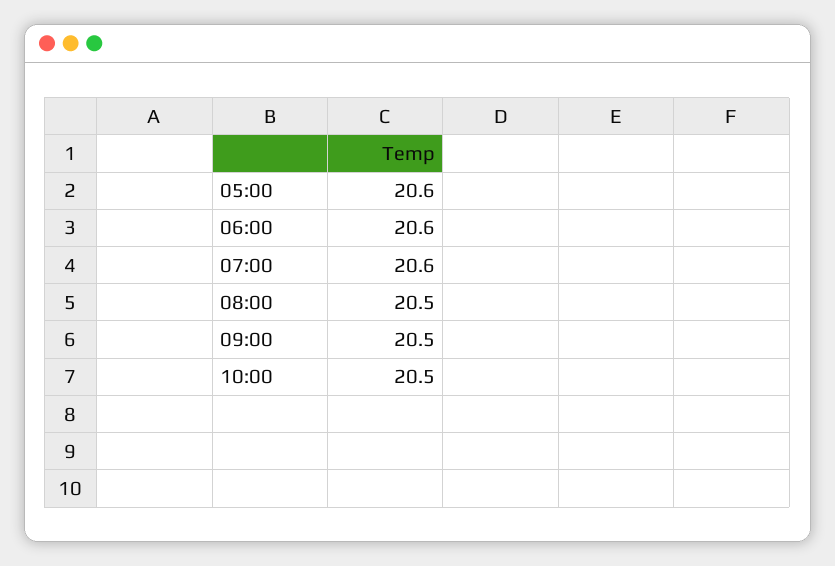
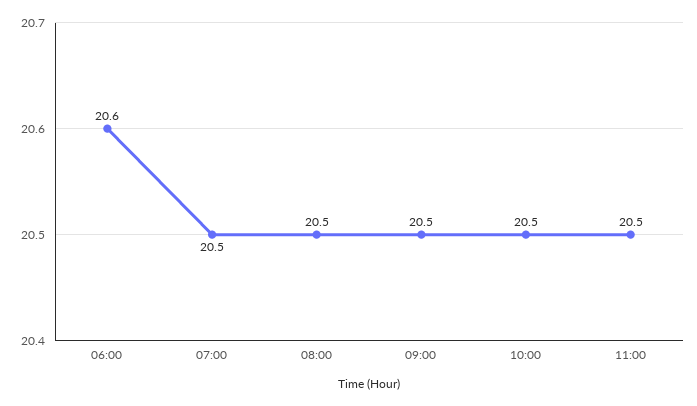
05:00: 20.6 -> none
07:00: 20.6 -> 20.5
11:00: none -> 20.5

